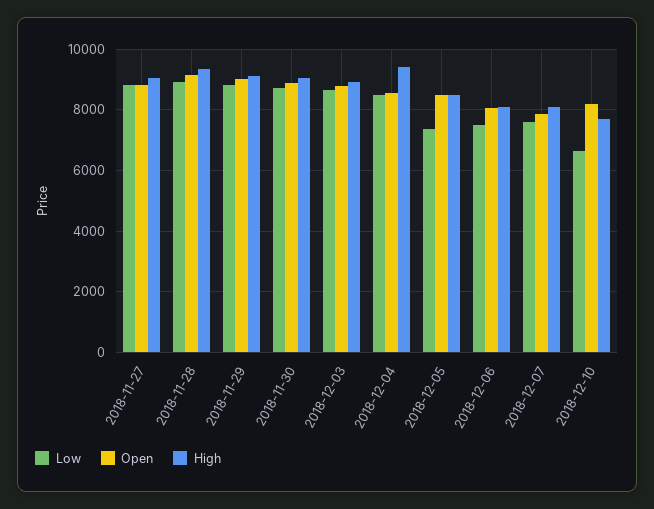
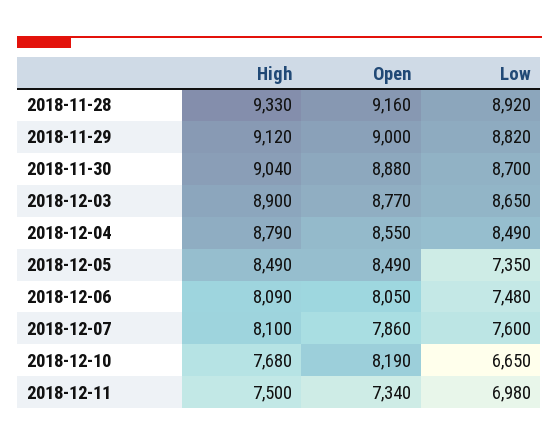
Low, 2018-11-27: 8800 -> none
Open, 2018-11-27: 8800 -> none
High, 2018-11-27: 9000 -> none
High, 2018-12-04: 9400 -> 8790
High, 2018-12-11: none -> 7500
Open, 2018-12-11: none -> 7340
Low, 2018-12-11: none -> 6980

